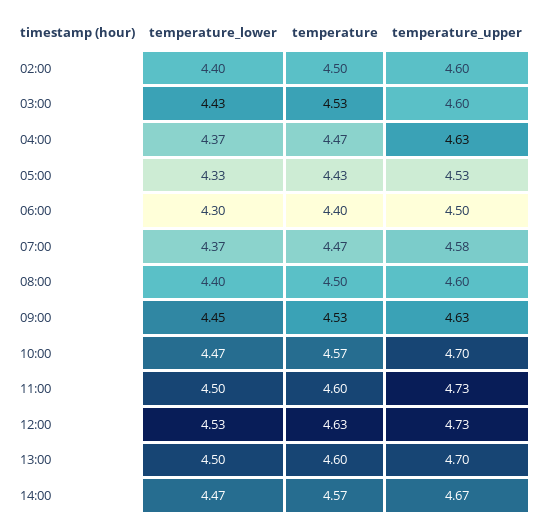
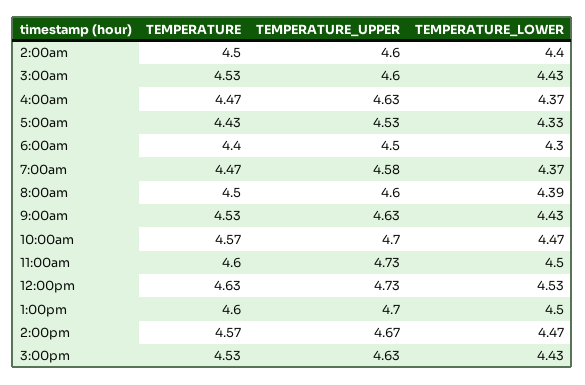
temperature_lower, 08:00: 4.4 -> 4.39
temperature_lower, 09:00: 4.45 -> 4.43
temperature, 3:00pm: none -> 4.53
temperature_upper, 3:00pm: none -> 4.63
temperature_lower, 3:00pm: none -> 4.43

